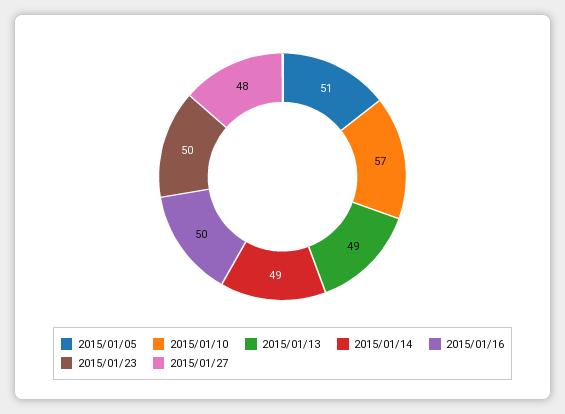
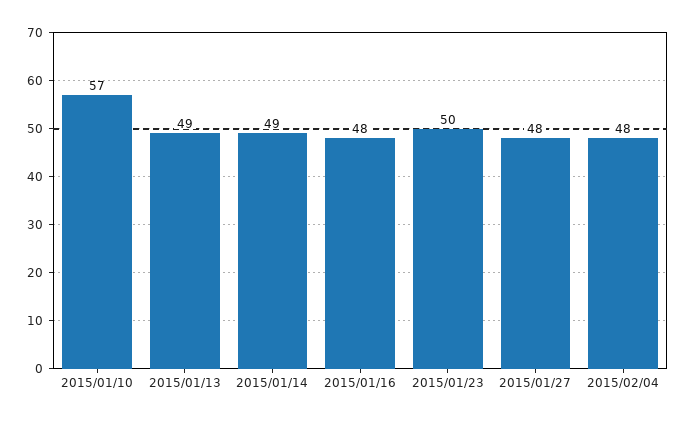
2015/01/05: 51 -> none
2015/01/16: 50 -> 48
2015/02/04: none -> 48

